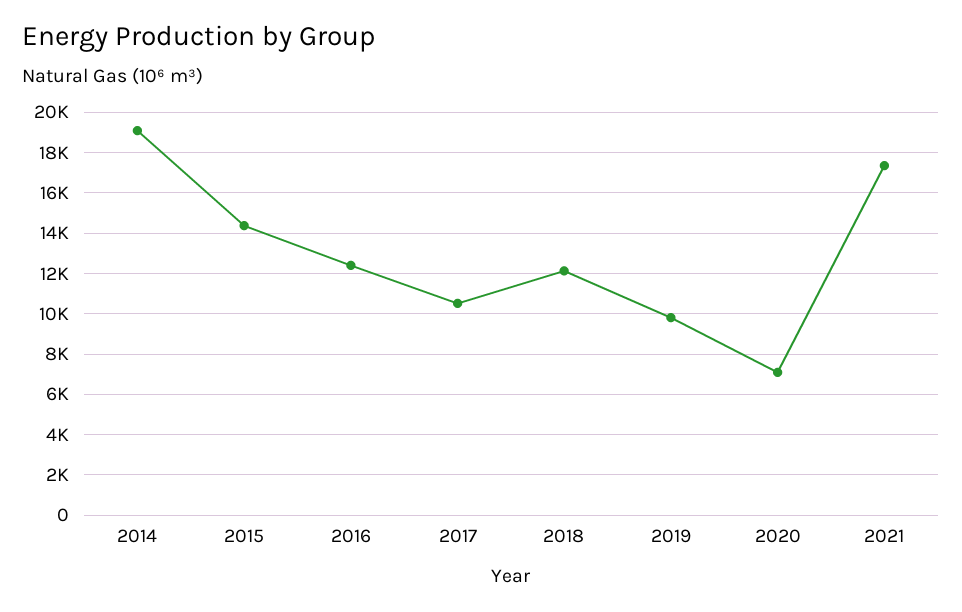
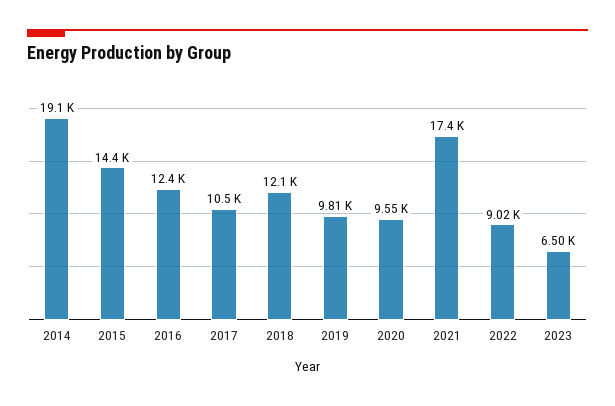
2020: 7000 -> 9550
2022: none -> 9020
2023: none -> 6500

